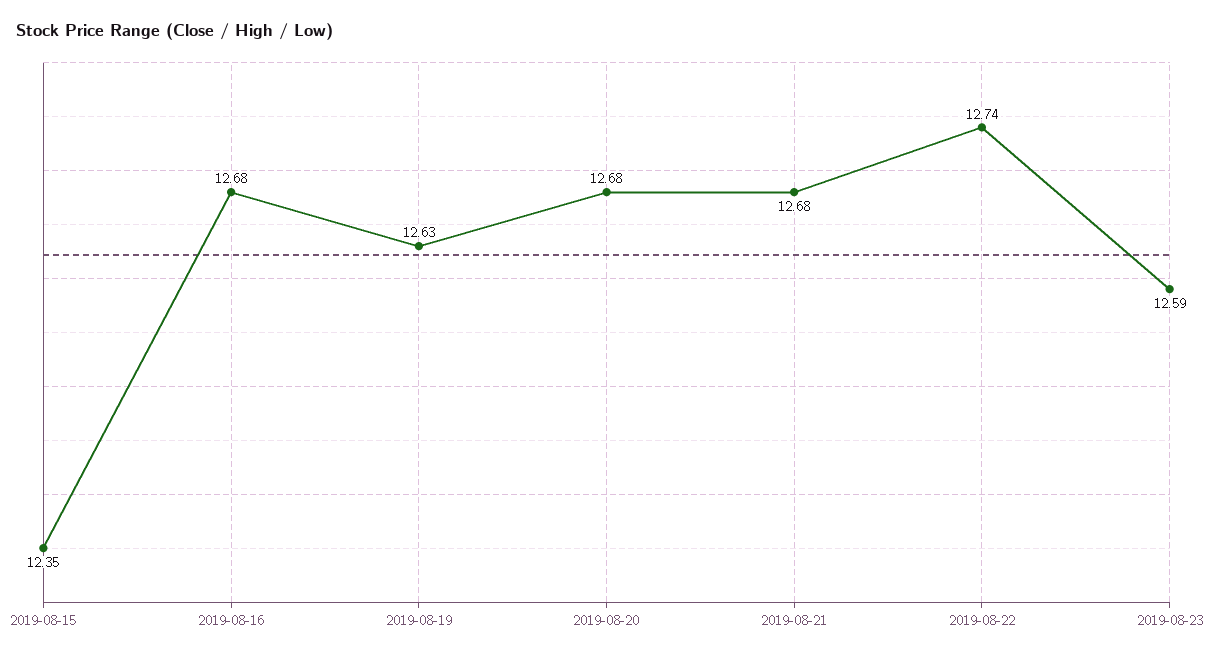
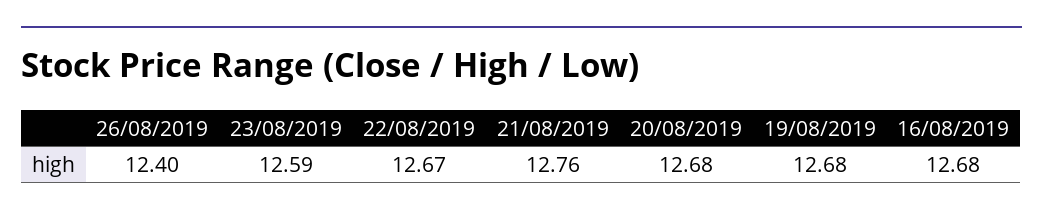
2019-08-15: 12.35 -> none
2019-08-19: 12.63 -> 12.68
2019-08-21: 12.68 -> 12.76
2019-08-22: 12.74 -> 12.67
26/08/2019: none -> 12.4

